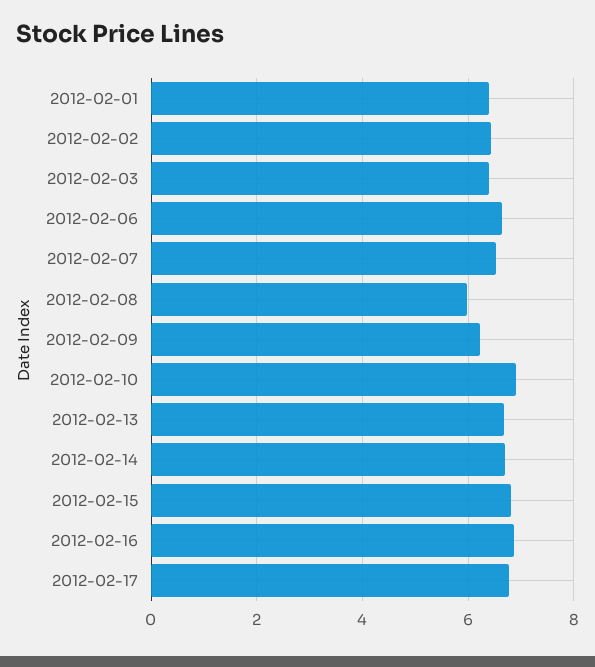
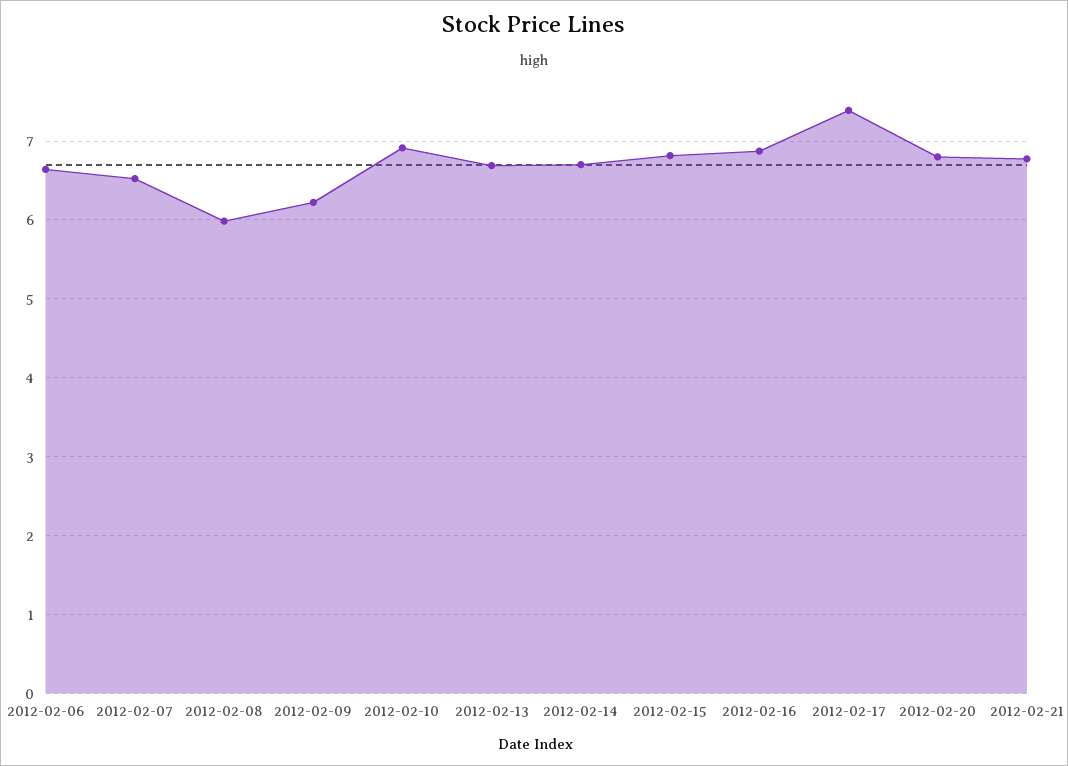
2012-02-01: 6.4 -> none
2012-02-02: 6.4 -> none
2012-02-03: 6.4 -> none
2012-02-17: 6.8 -> 7.4
2012-02-20: none -> 6.8
2012-02-21: none -> 6.8

